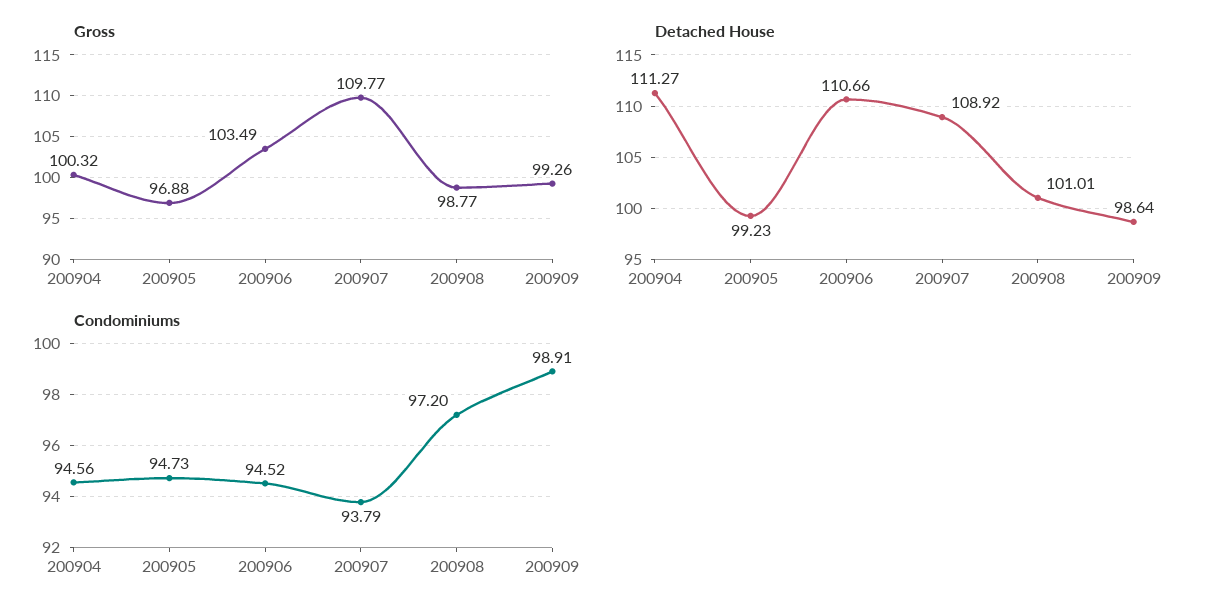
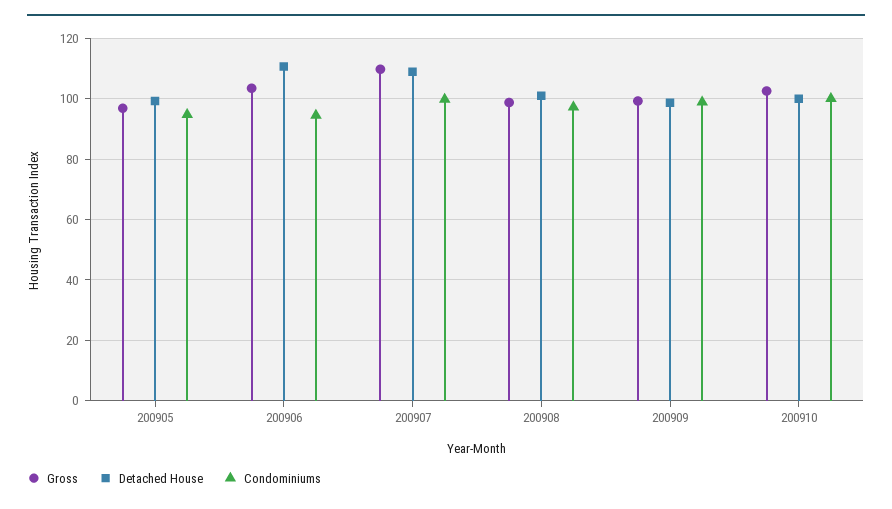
Gross, 200904: 100.32 -> none
Detached House, 200904: 111.27 -> none
Condominiums, 200904: 94.56 -> none
Condominiums, 200907: 93.79 -> 100
Gross, 200910: none -> 102
Detached House, 200910: none -> 100
Condominiums, 200910: none -> 100

